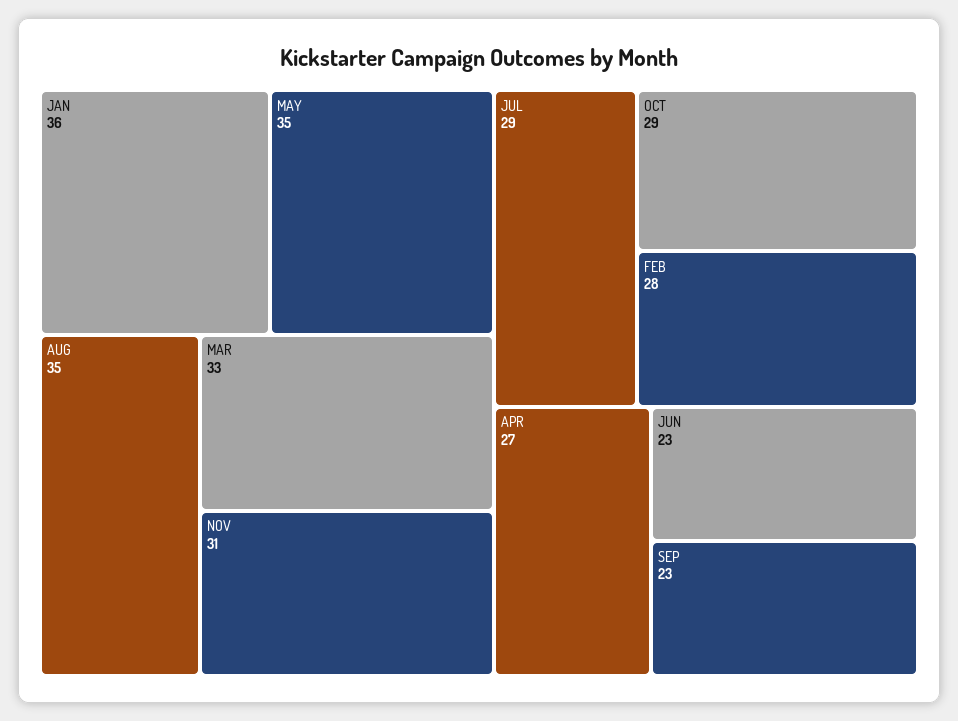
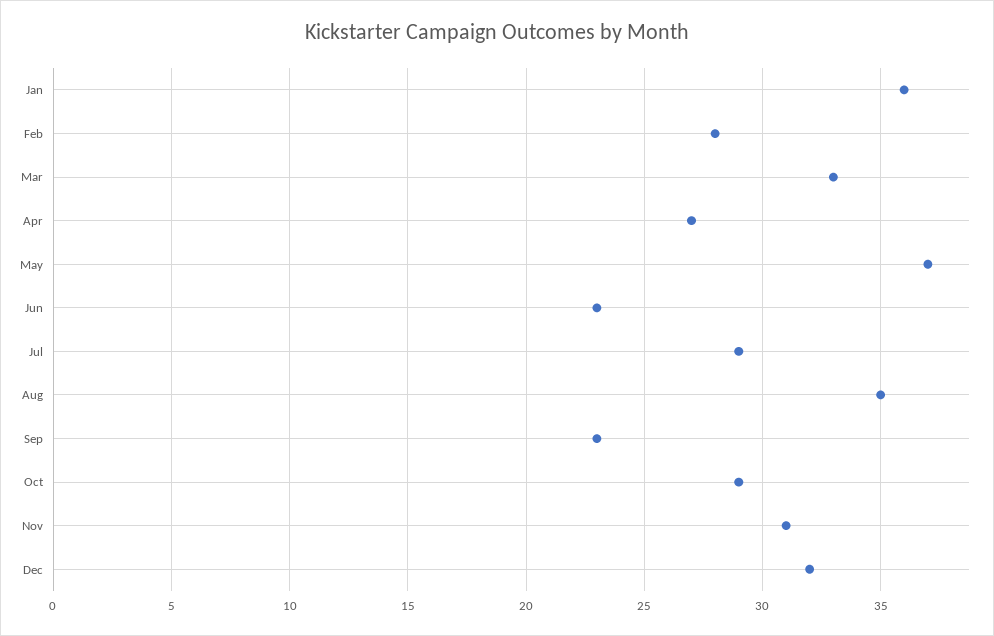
MAY: 35 -> 37
Dec: none -> 32

